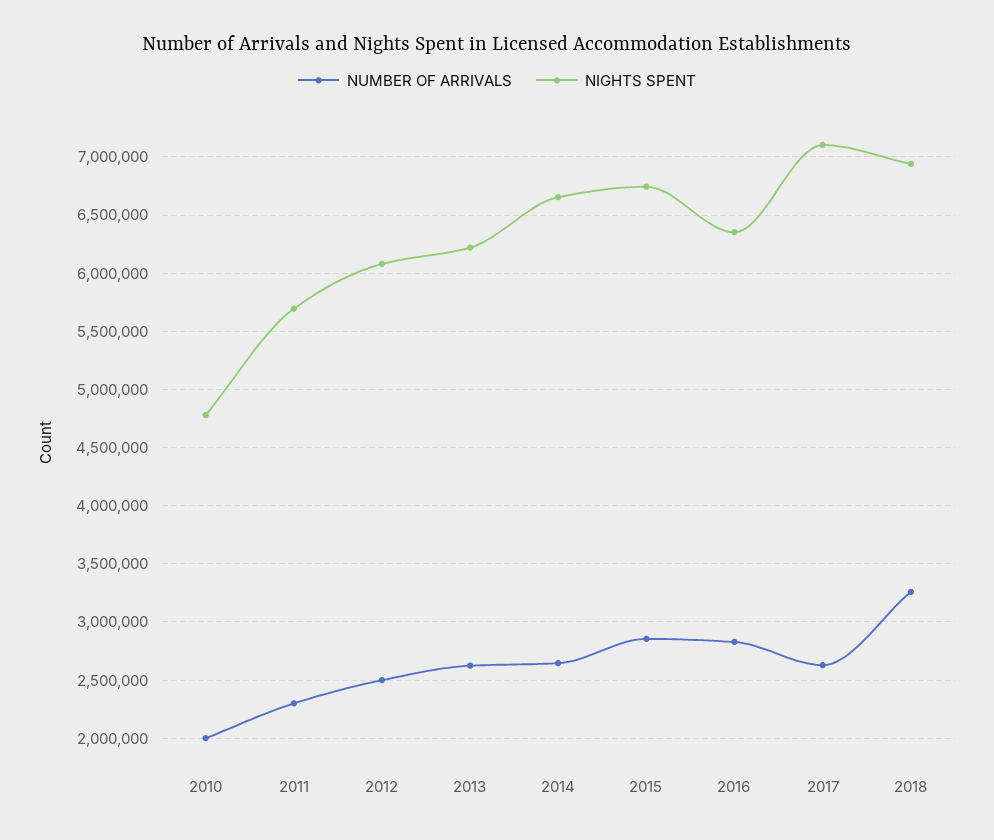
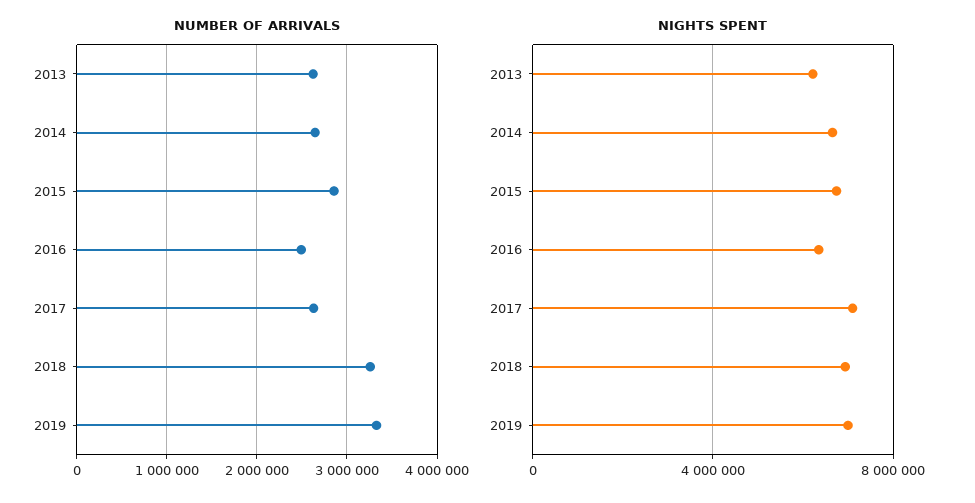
NUMBER OF ARRIVALS, 2010: 2000000 -> none
NIGHTS SPENT, 2010: 4800000 -> none
NUMBER OF ARRIVALS, 2011: 2300000 -> none
NIGHTS SPENT, 2011: 5700000 -> none
NUMBER OF ARRIVALS, 2012: 2500000 -> none
NIGHTS SPENT, 2012: 6100000 -> none
NUMBER OF ARRIVALS, 2016: 2800000 -> 2500000
NUMBER OF ARRIVALS, 2019: none -> 3300000
NIGHTS SPENT, 2019: none -> 7000000

